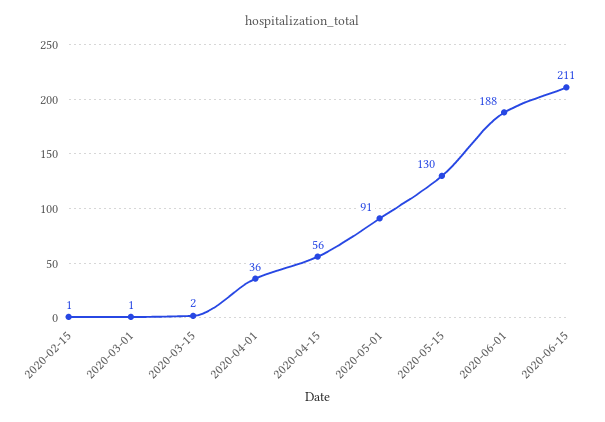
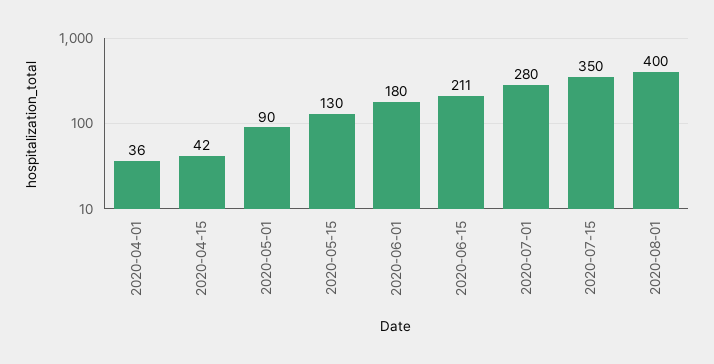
2020-02-15: 1 -> none
2020-03-01: 1 -> none
2020-03-15: 2 -> none
2020-04-15: 56 -> 42
2020-05-01: 91 -> 90
2020-06-01: 188 -> 180
2020-07-01: none -> 280
2020-07-15: none -> 350
2020-08-01: none -> 400

